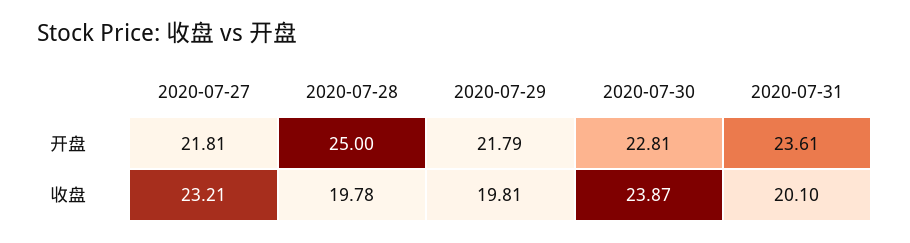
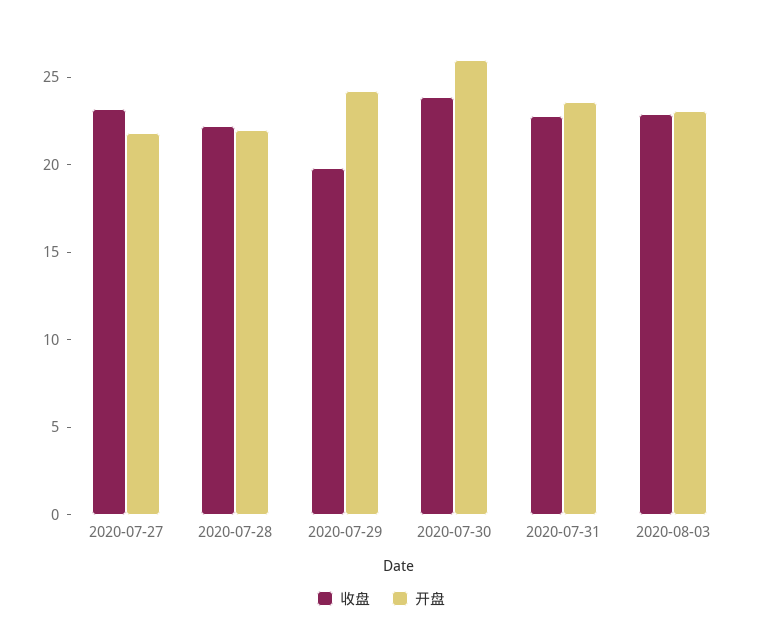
开盘, 2020-07-28: 25 -> 22
开盘, 2020-07-29: 21.79 -> 24
开盘, 2020-07-30: 22.81 -> 26
收盘, 2020-07-28: 19.78 -> 22
收盘, 2020-07-31: 20.1 -> 23
收盘, 2020-08-03: none -> 23
开盘, 2020-08-03: none -> 23

